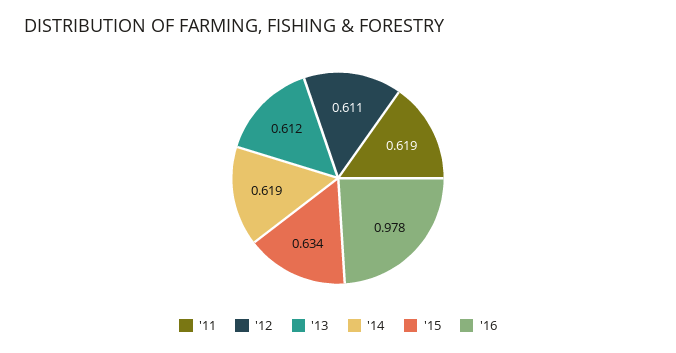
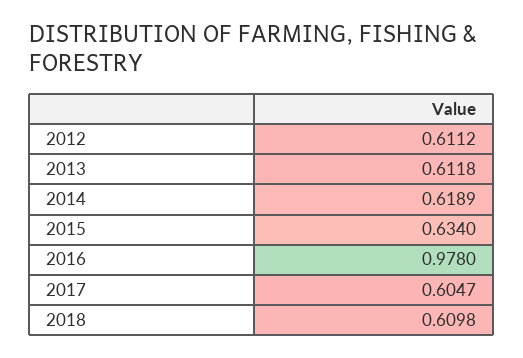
'11: 0.619 -> none
2017: none -> 0.6047
2018: none -> 0.6098

